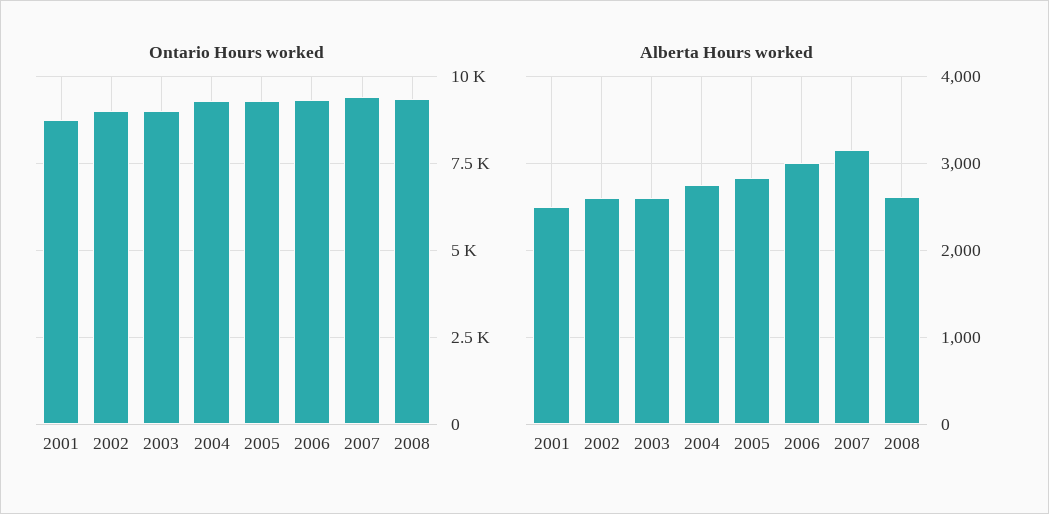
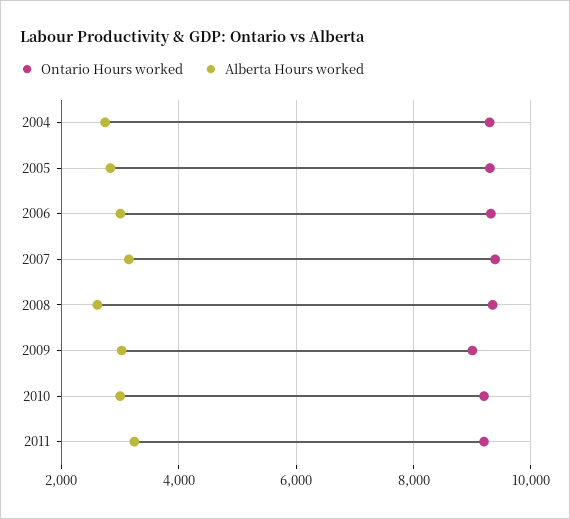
Ontario Hours worked, 2001: 8750 -> none
Ontario Hours worked, 2002: 9000 -> none
Ontario Hours worked, 2003: 9000 -> none
Alberta Hours worked, 2001: 2500 -> none
Alberta Hours worked, 2002: 2600 -> none
Alberta Hours worked, 2003: 2600 -> none
Ontario Hours worked, 2009: none -> 9000
Alberta Hours worked, 2009: none -> 3000
Ontario Hours worked, 2010: none -> 9200
Alberta Hours worked, 2010: none -> 3000
Ontario Hours worked, 2011: none -> 9200
Alberta Hours worked, 2011: none -> 3200

